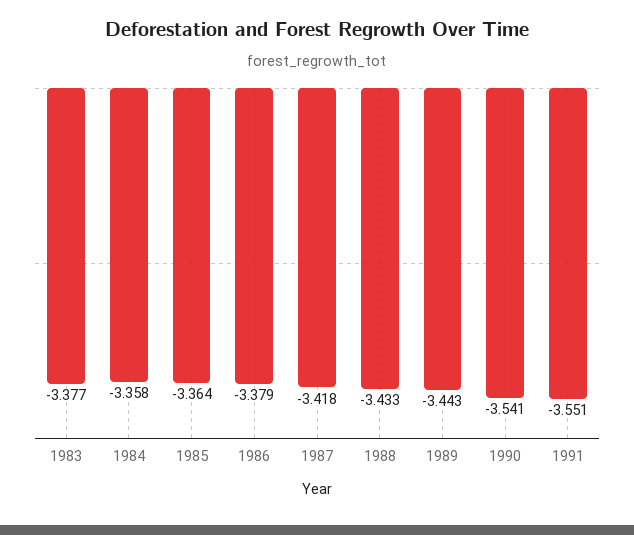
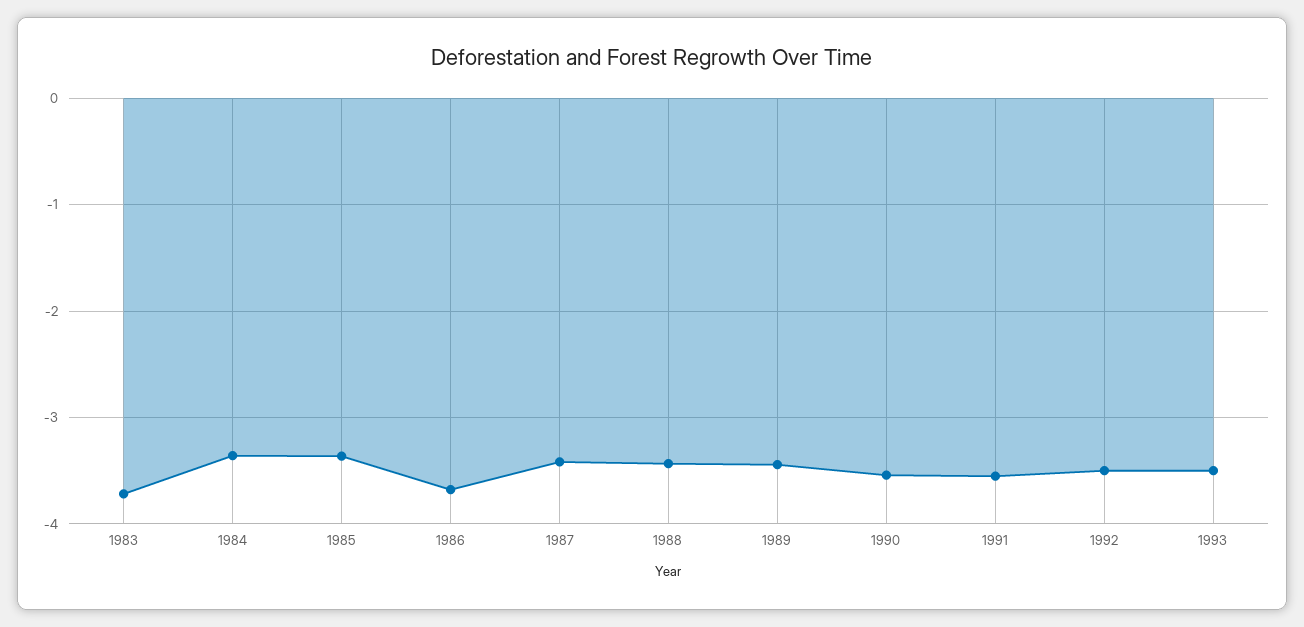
1983: -3.377 -> -3.7
1986: -3.379 -> -3.7
1992: none -> -3.5
1993: none -> -3.5

